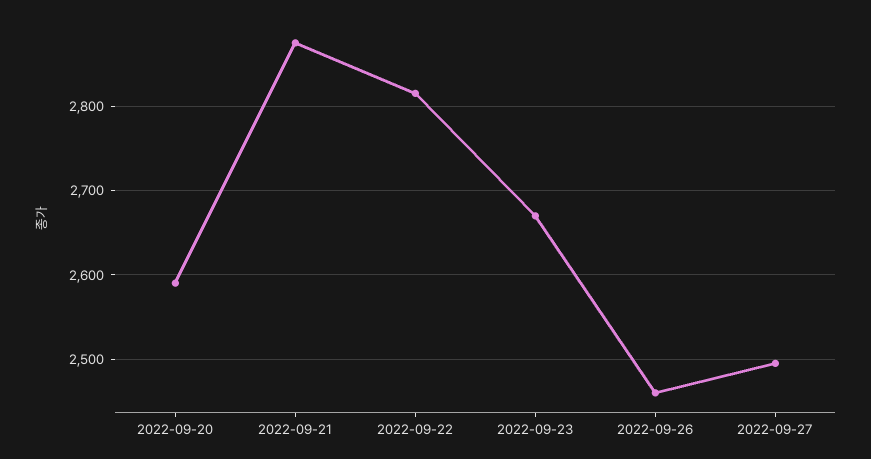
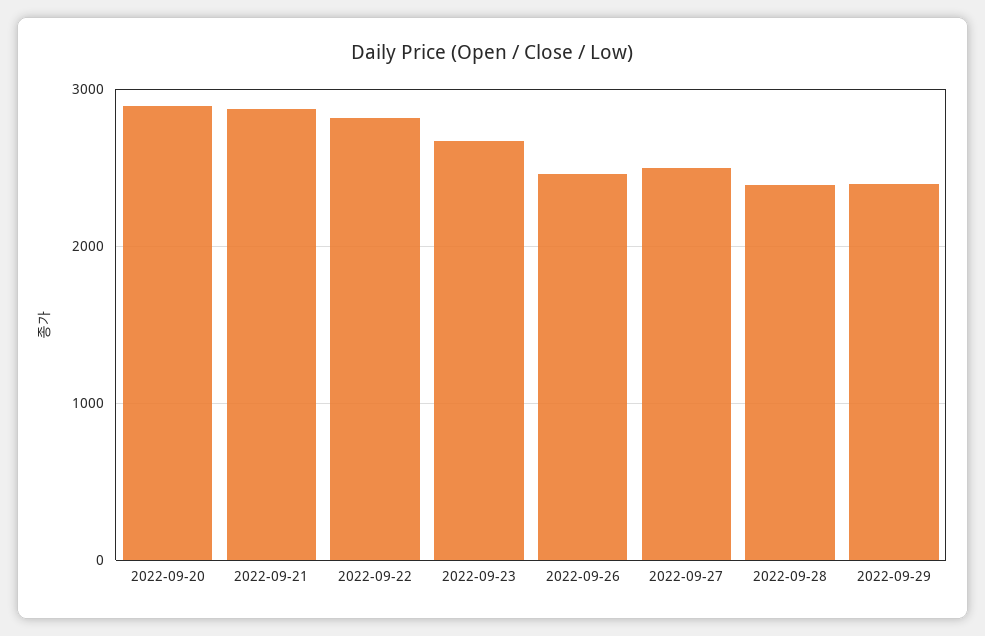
2022-09-20: 2590 -> 2900
2022-09-28: none -> 2400
2022-09-29: none -> 2400

